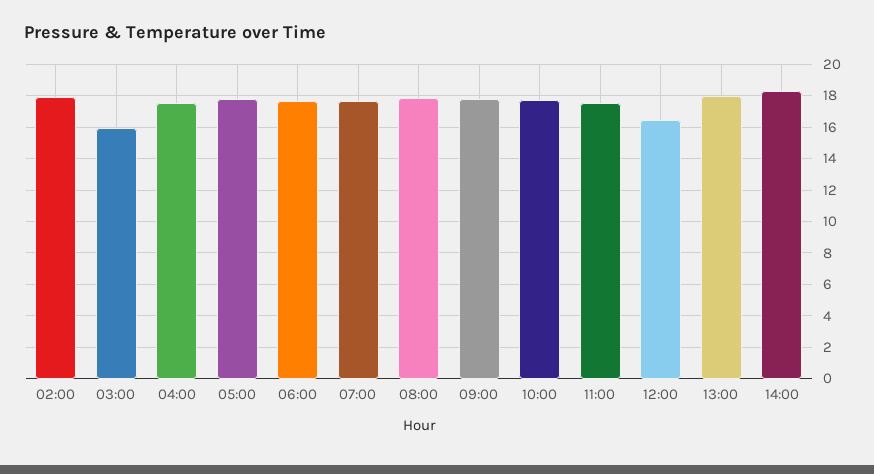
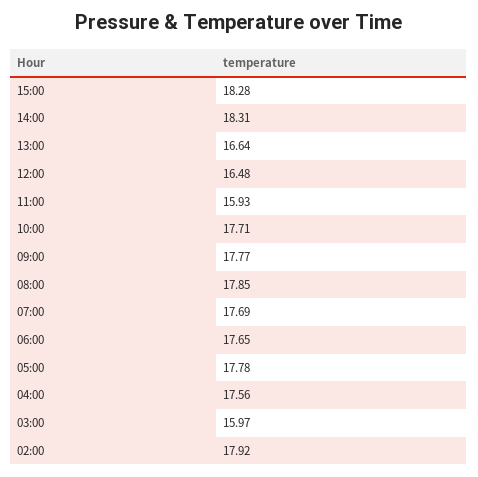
11:00: 17.5 -> 15.93
13:00: 18 -> 16.64
15:00: none -> 18.28

